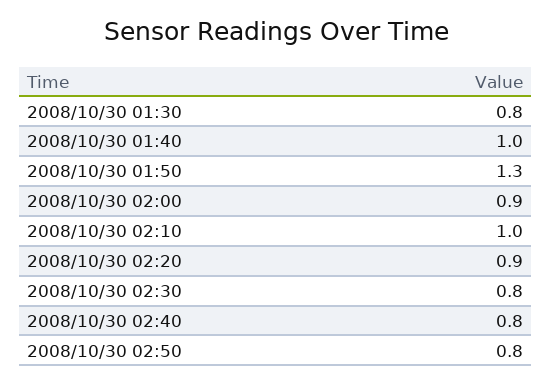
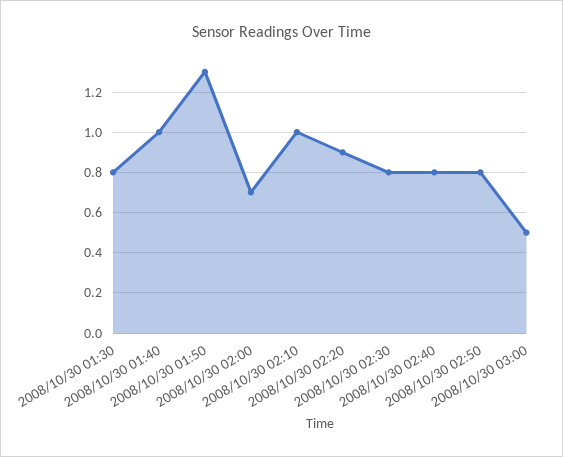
2008/10/30 02:00: 0.9 -> 0.7
2008/10/30 03:00: none -> 0.5

